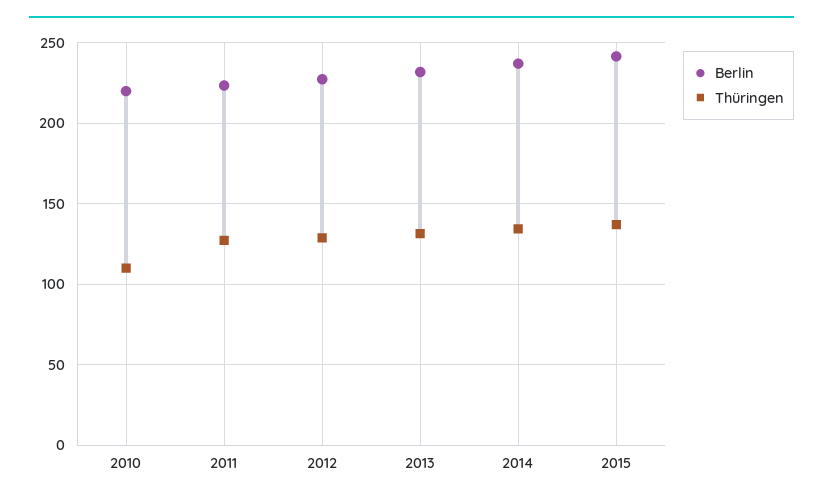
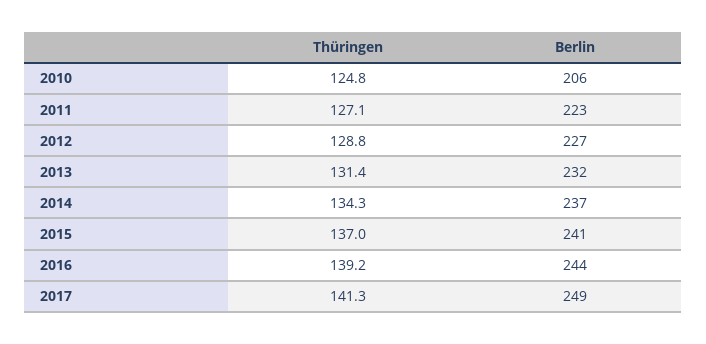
Berlin, 2010: 220 -> 206
Thüringen, 2010: 110 -> 124.8
Thüringen, 2016: none -> 139.2
Berlin, 2016: none -> 244
Thüringen, 2017: none -> 141.3
Berlin, 2017: none -> 249

